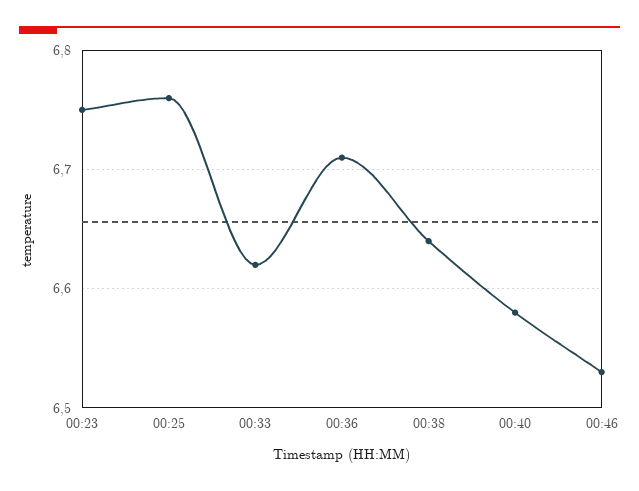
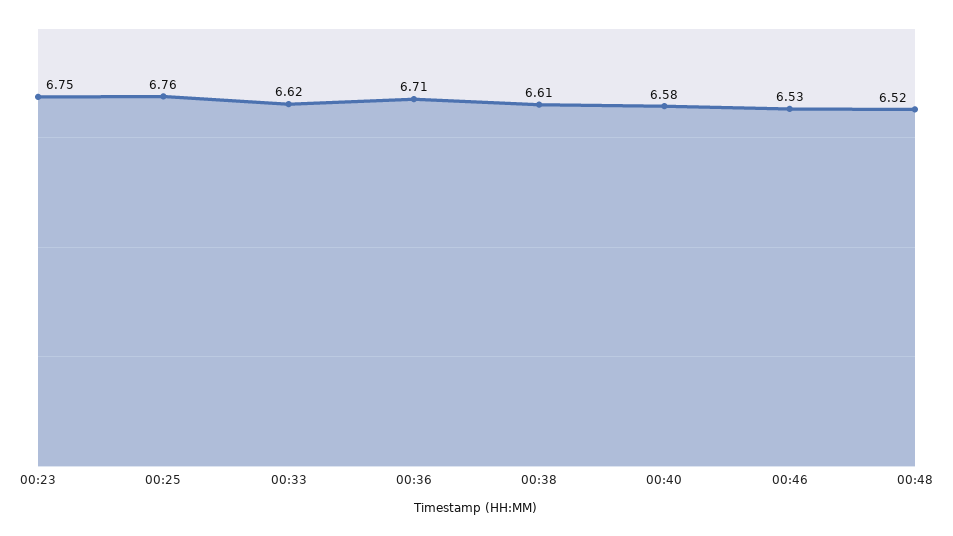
00:38: 6.64 -> 6.61
00:48: none -> 6.52

